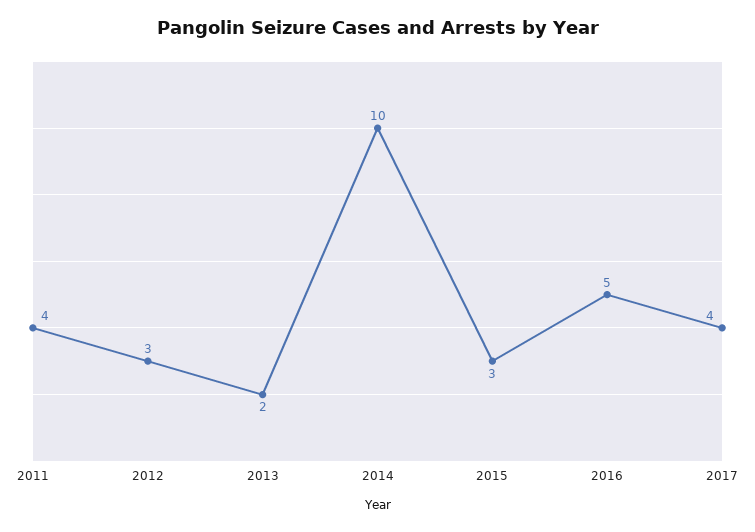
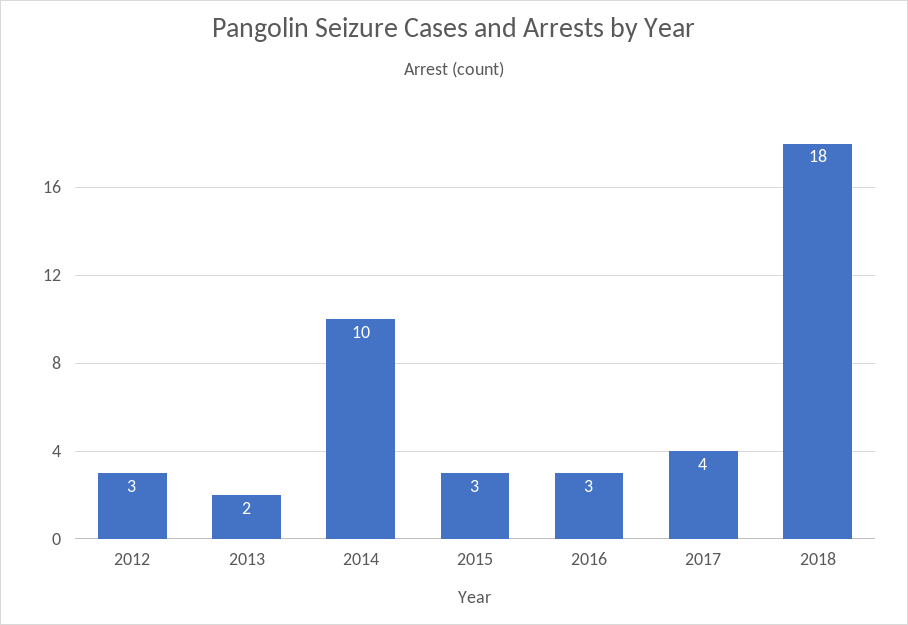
2011: 4 -> none
2016: 5 -> 3
2018: none -> 18

